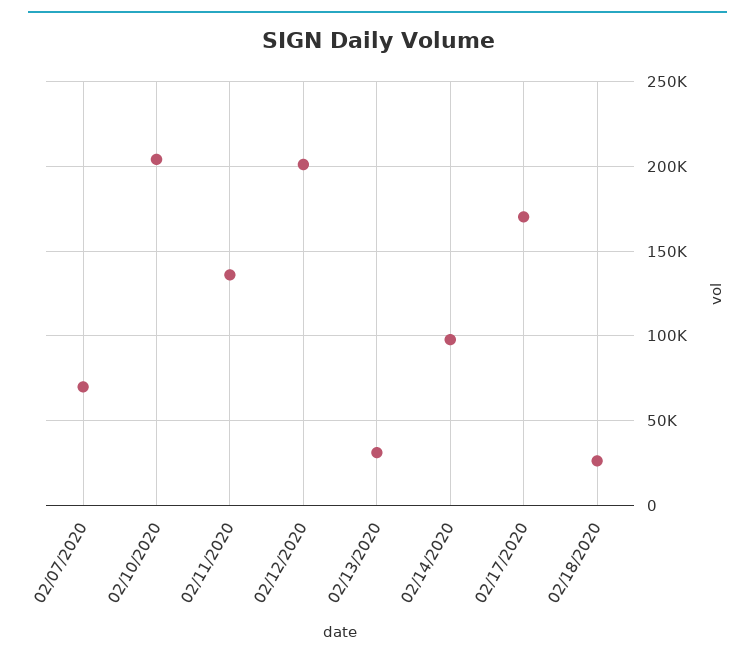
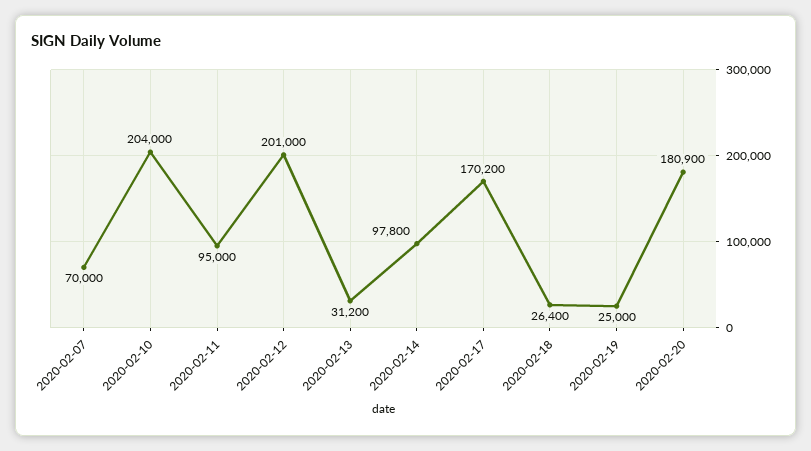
02/11/2020: 135000 -> 95000
2020-02-19: none -> 25000
2020-02-20: none -> 180900

